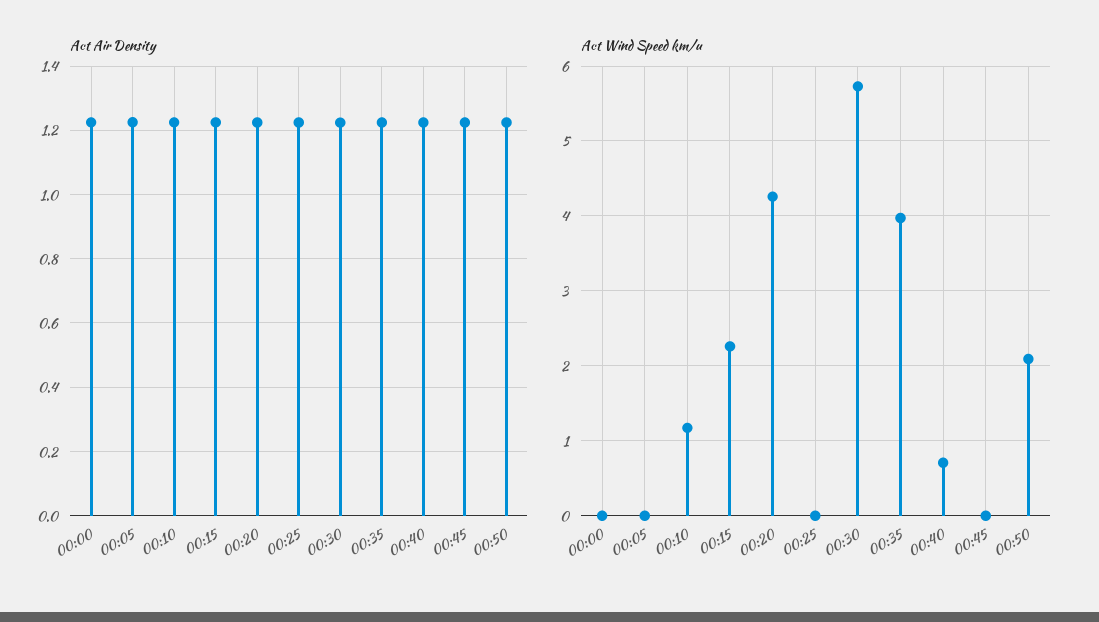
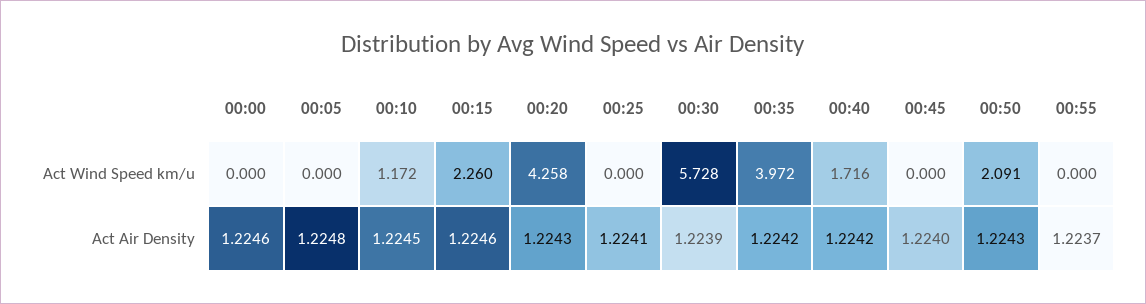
Act Wind Speed km/u, 00:40: 0.7 -> 1.716
Act Wind Speed km/u, 00:55: none -> 0
Act Air Density, 00:55: none -> 1.2237

